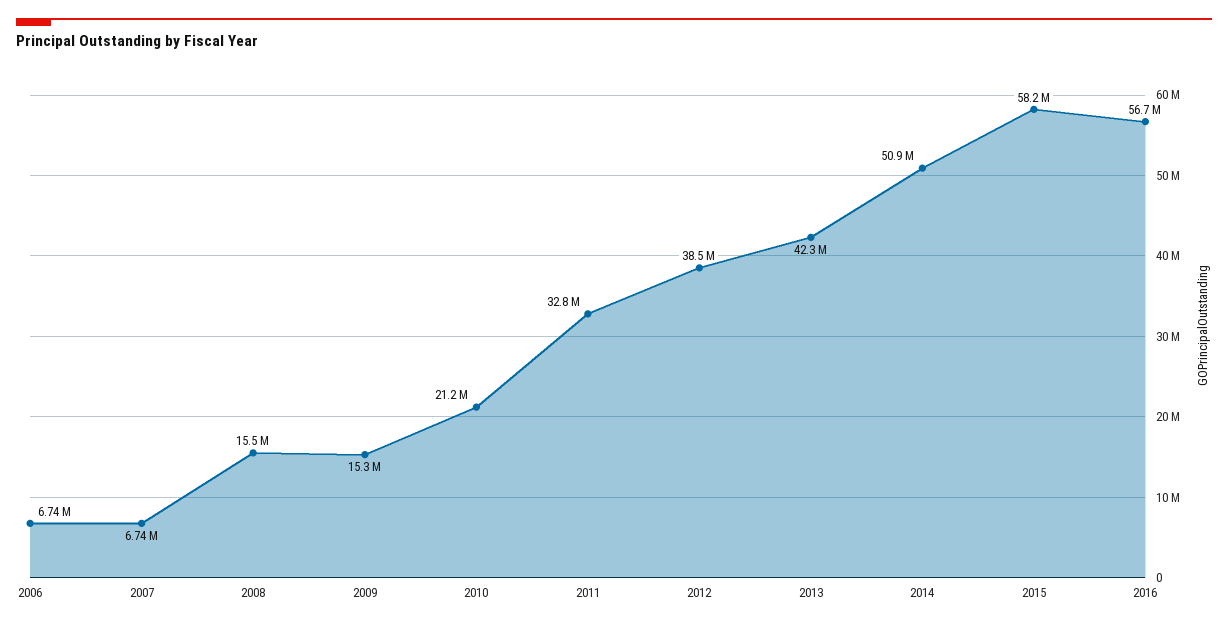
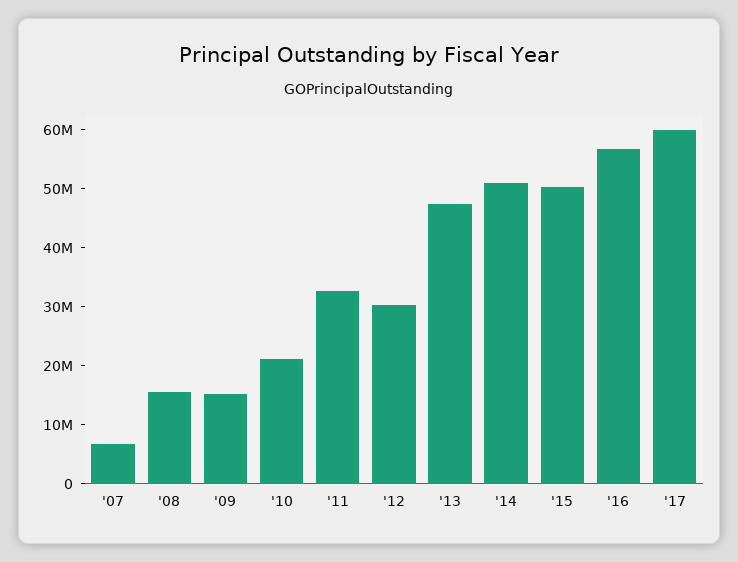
2006: 6740000 -> none
2012: 38500000 -> 30000000
2013: 42300000 -> 48000000
2015: 58200000 -> 50000000
'17: none -> 60000000

